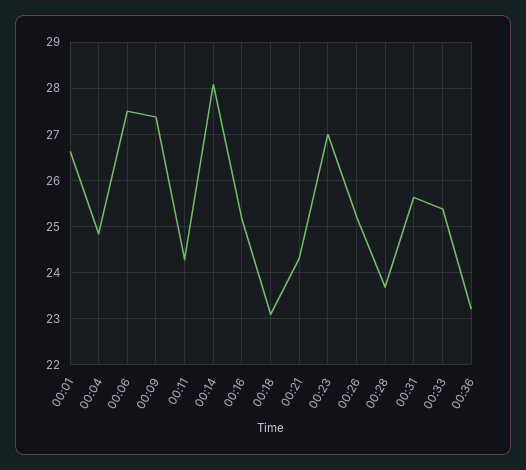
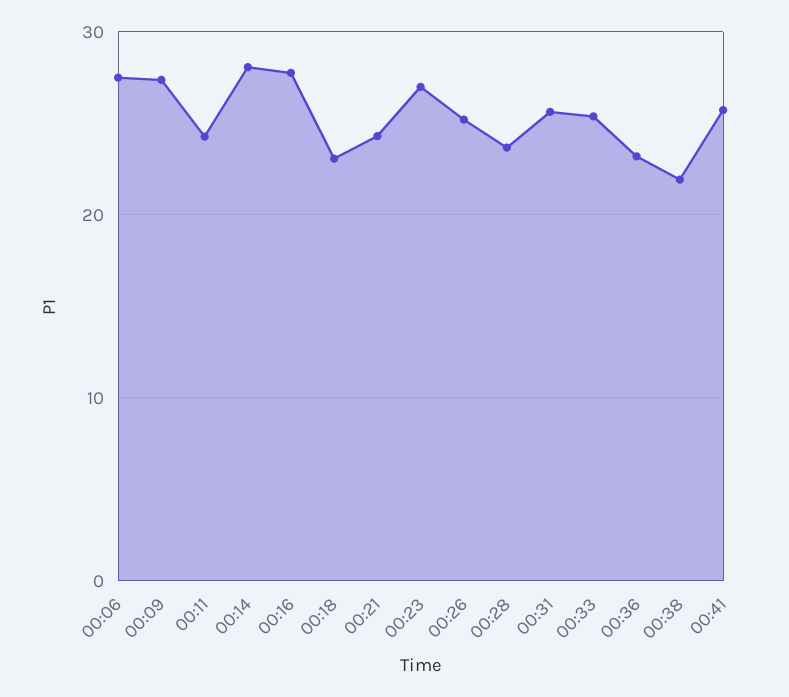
00:01: 26.6 -> none
00:04: 24.8 -> none
00:16: 25.2 -> 28
00:38: none -> 22
00:41: none -> 26

